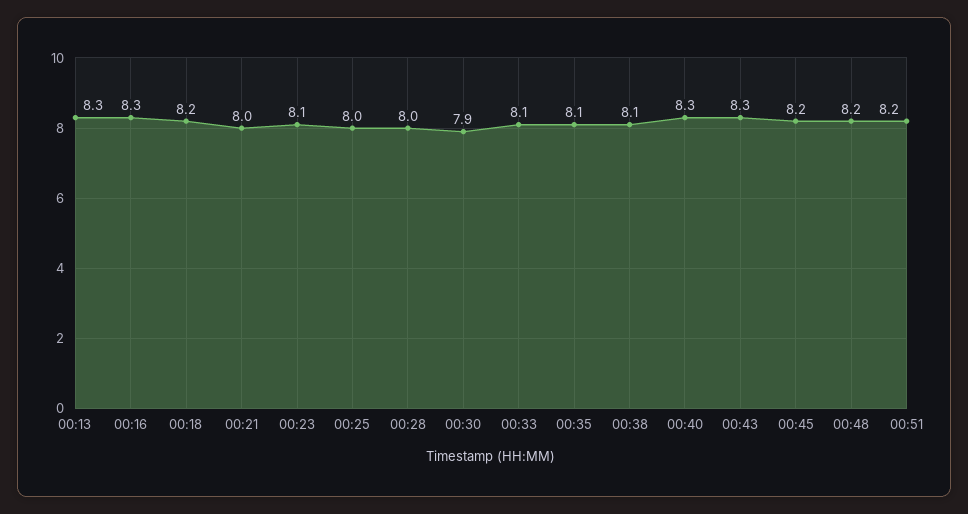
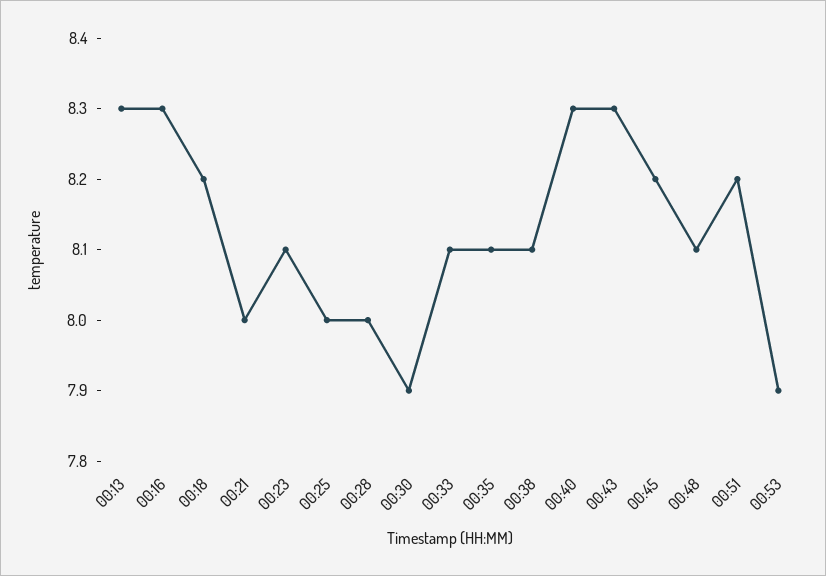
00:48: 8.2 -> 8.1
00:53: none -> 7.9

